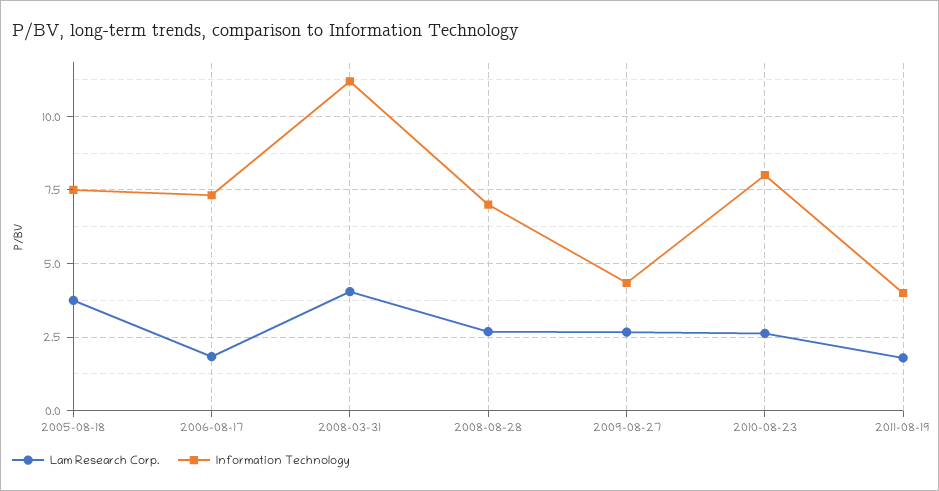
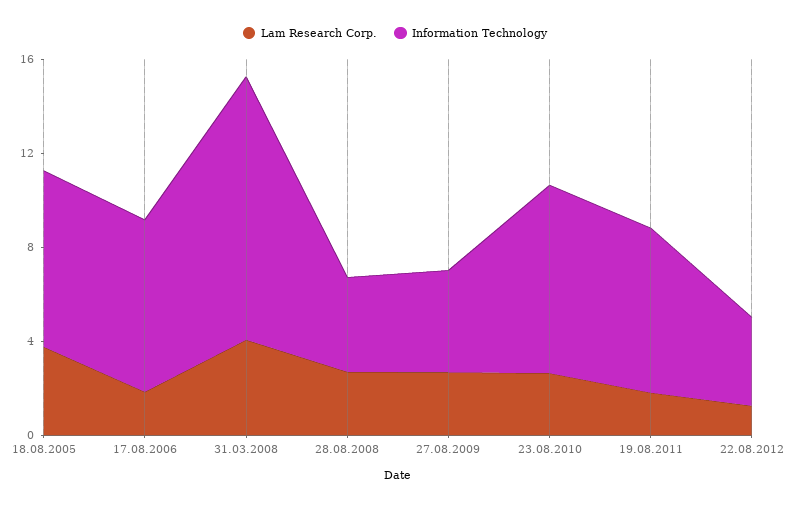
Information Technology, 2008-08-28: 7 -> 4
Information Technology, 2011-08-19: 4 -> 7
Lam Research Corp., 22.08.2012: none -> 1
Information Technology, 22.08.2012: none -> 4

